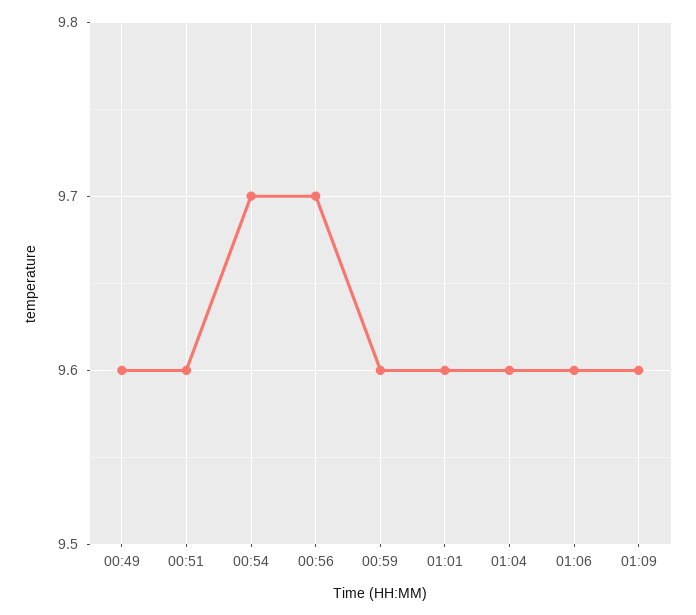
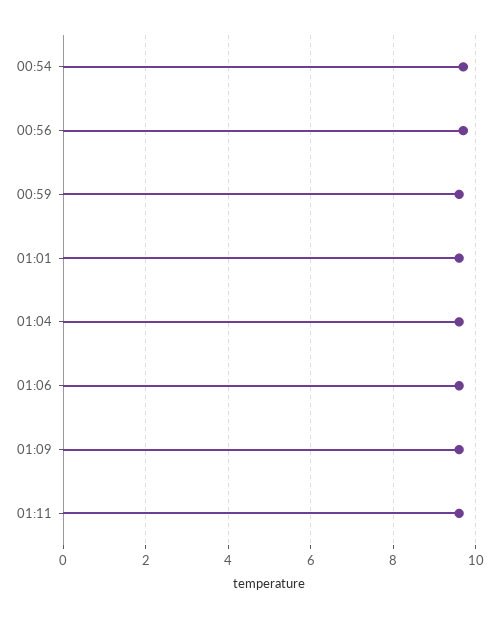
00:49: 9.6 -> none
00:51: 9.6 -> none
01:11: none -> 9.5

